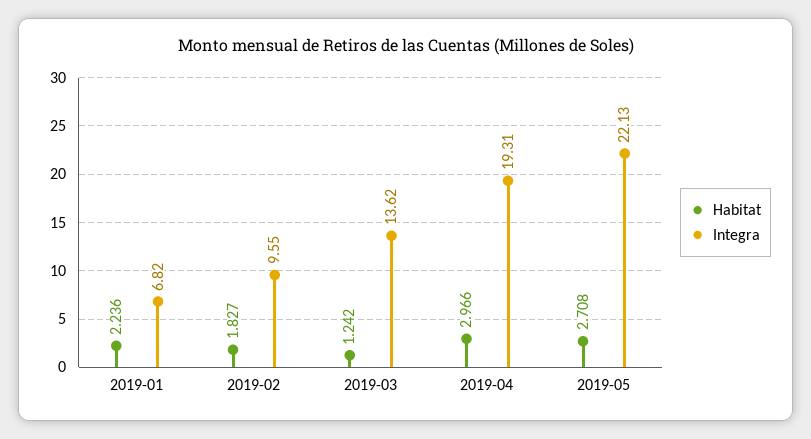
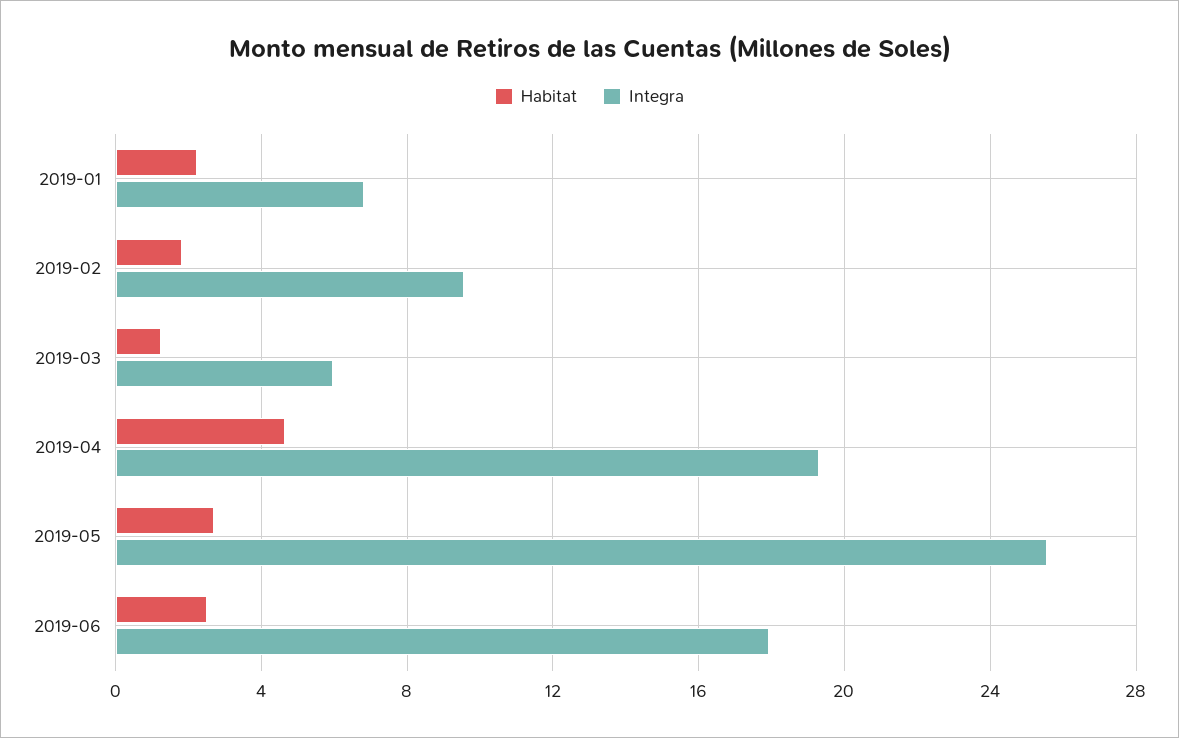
Integra, 2019-03: 13.62 -> 6
Habitat, 2019-04: 2.966 -> 4.5
Integra, 2019-05: 22.13 -> 25.5
Habitat, 2019-06: none -> 2.5
Integra, 2019-06: none -> 18

